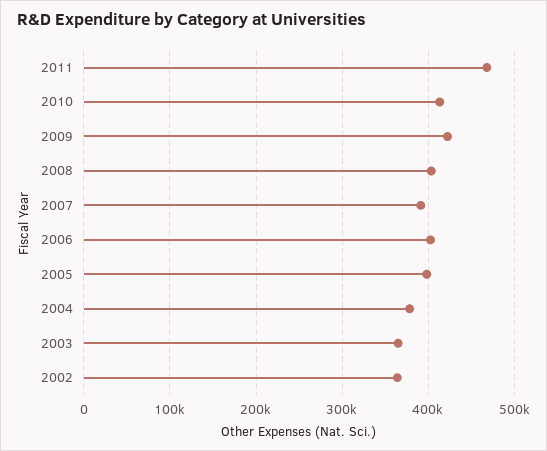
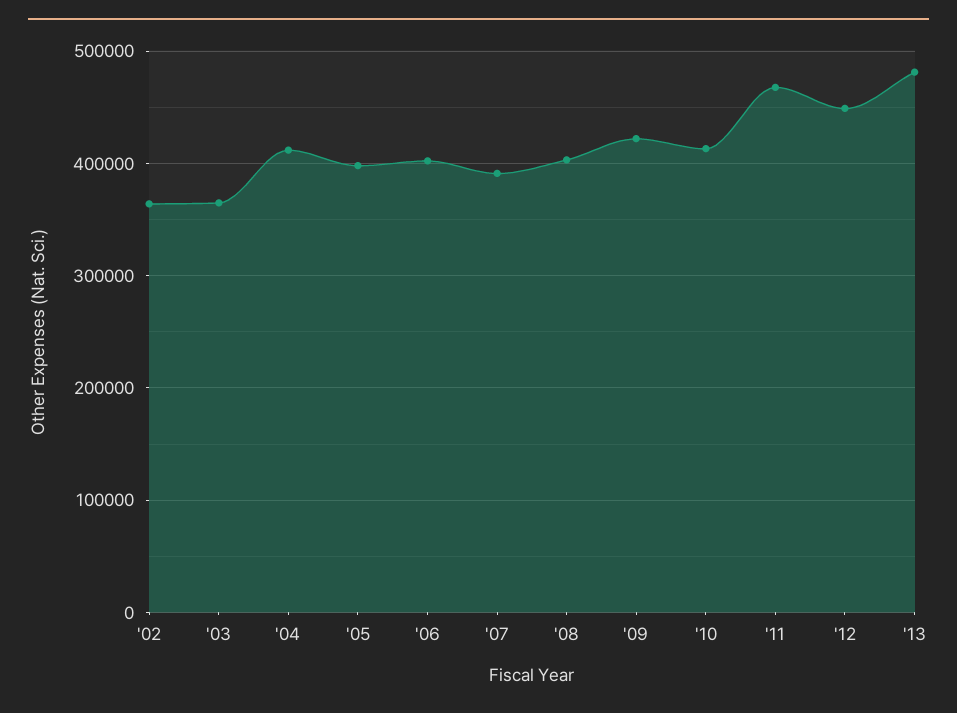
2004: 380000 -> 410000
'12: none -> 450000
'13: none -> 480000

